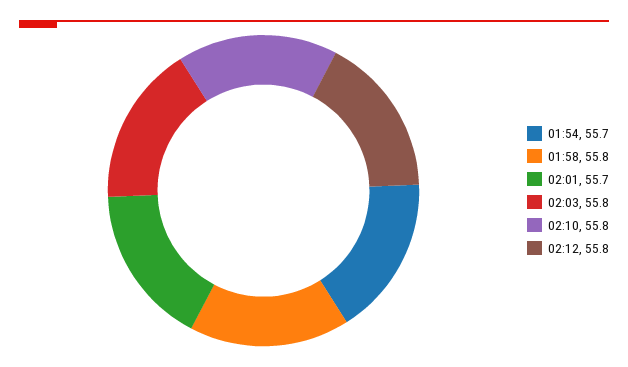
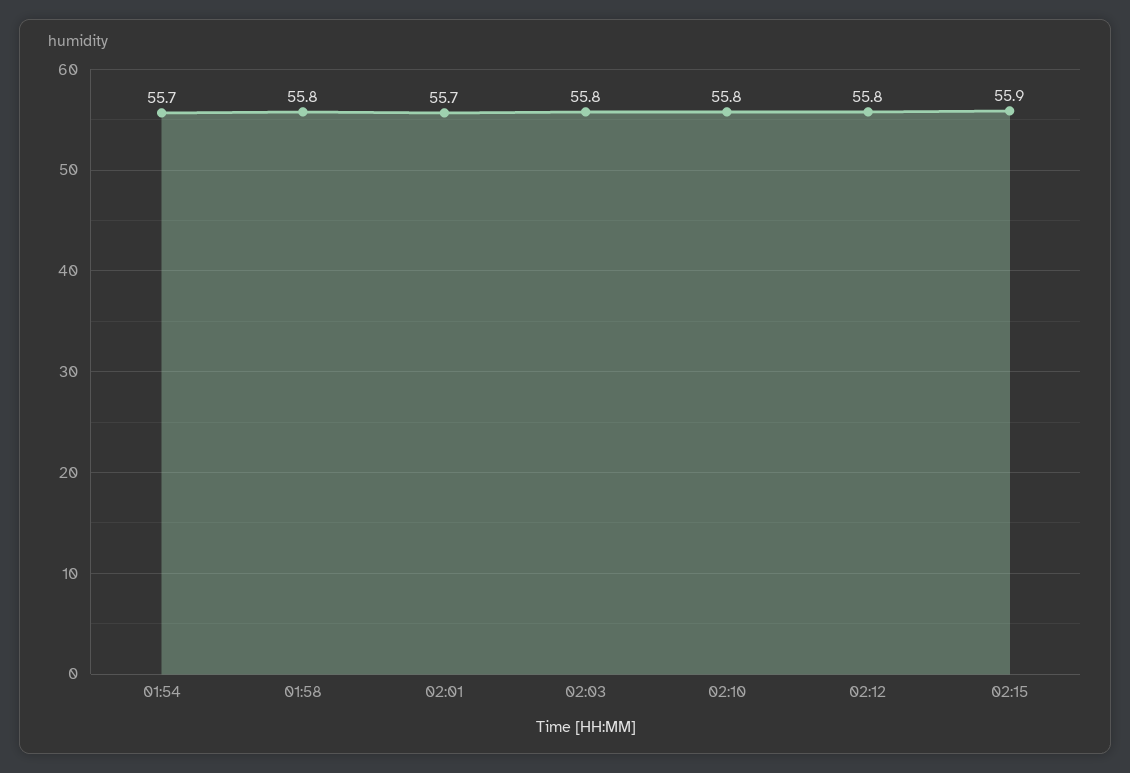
02:15: none -> 55.9

